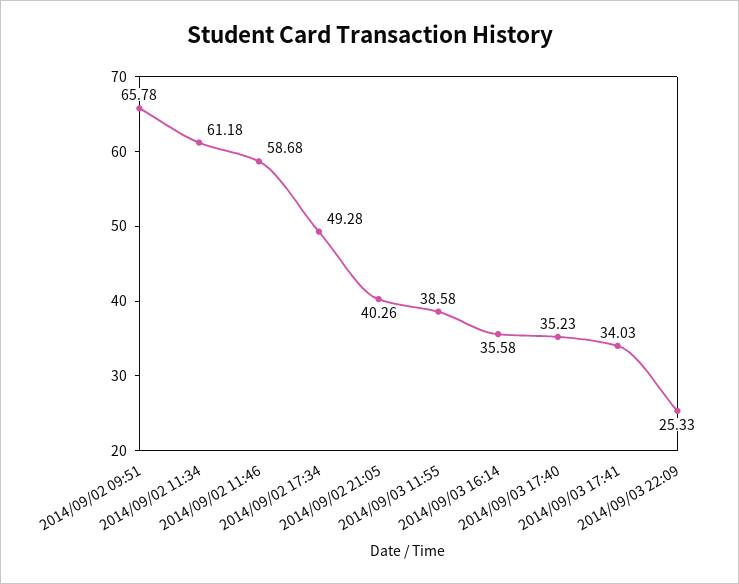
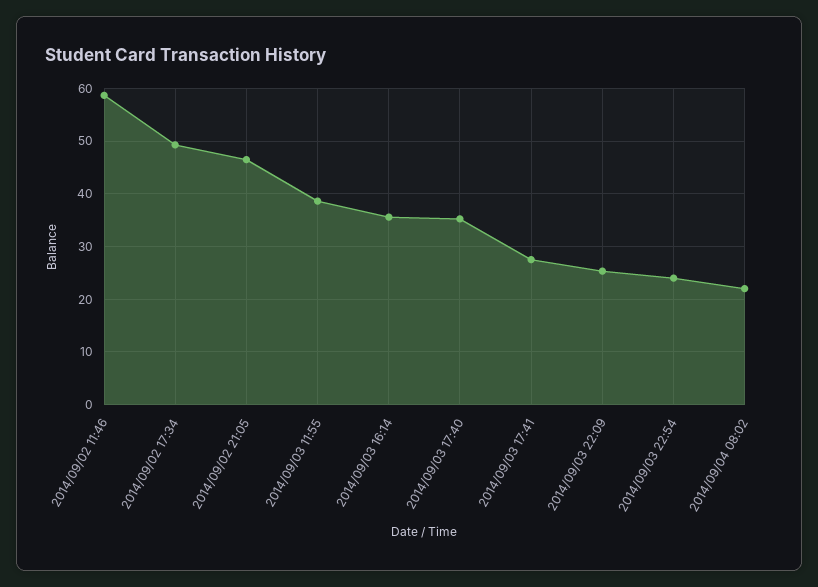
2014/09/02 09:51: 65.78 -> none
2014/09/02 11:34: 61.18 -> none
2014/09/02 21:05: 40.26 -> 46
2014/09/03 17:41: 34.03 -> 28
2014/09/03 22:54: none -> 24
2014/09/04 08:02: none -> 22

